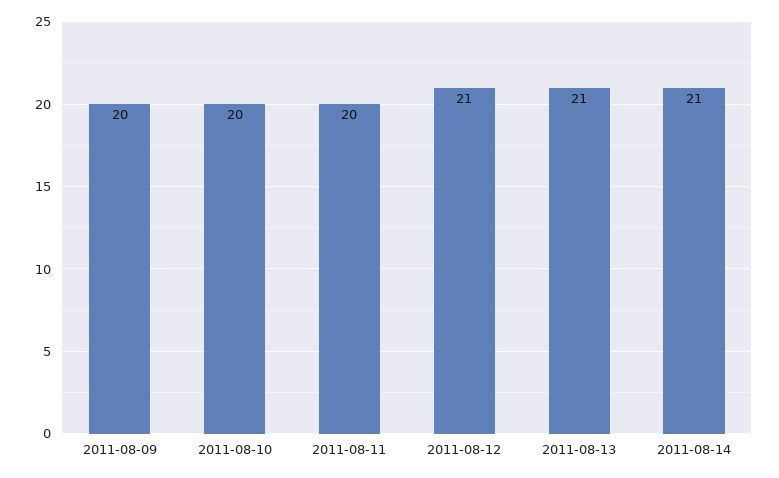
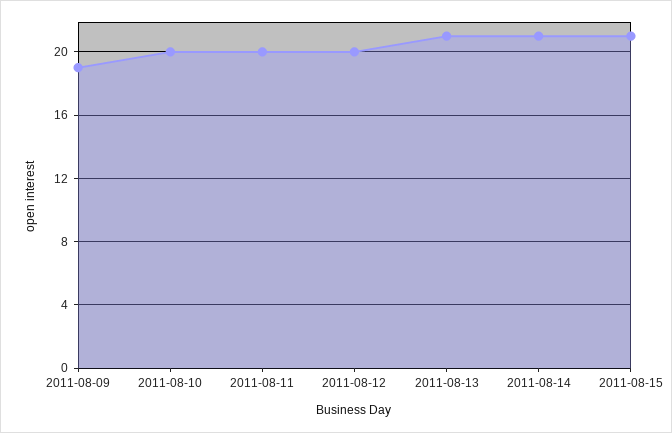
2011-08-09: 20 -> 19
2011-08-12: 21 -> 20
2011-08-15: none -> 21

